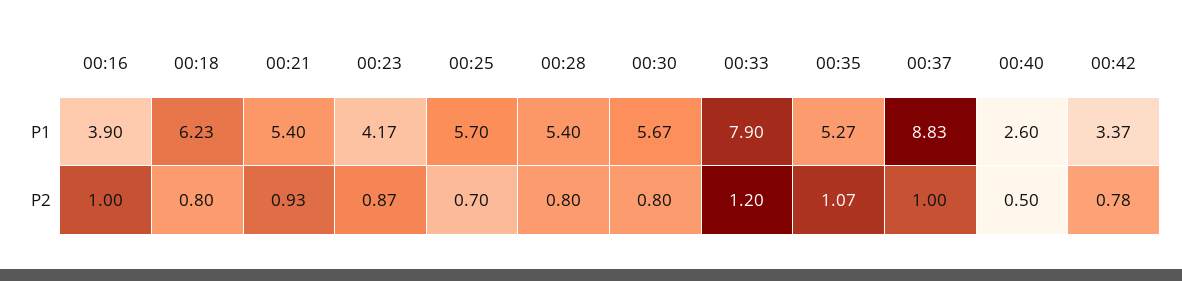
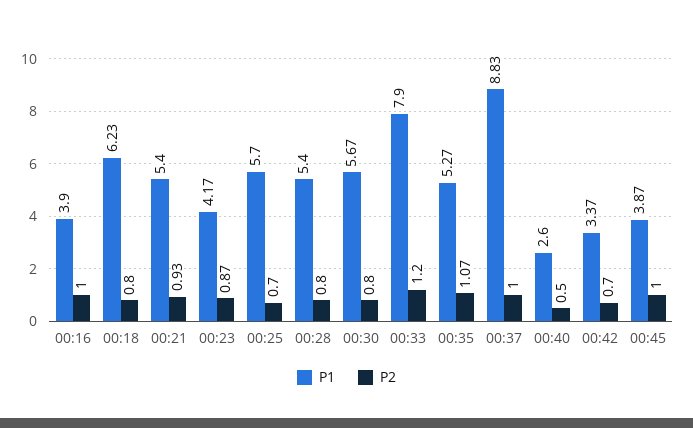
P2, 00:42: 0.78 -> 0.7
P1, 00:45: none -> 3.87
P2, 00:45: none -> 1

